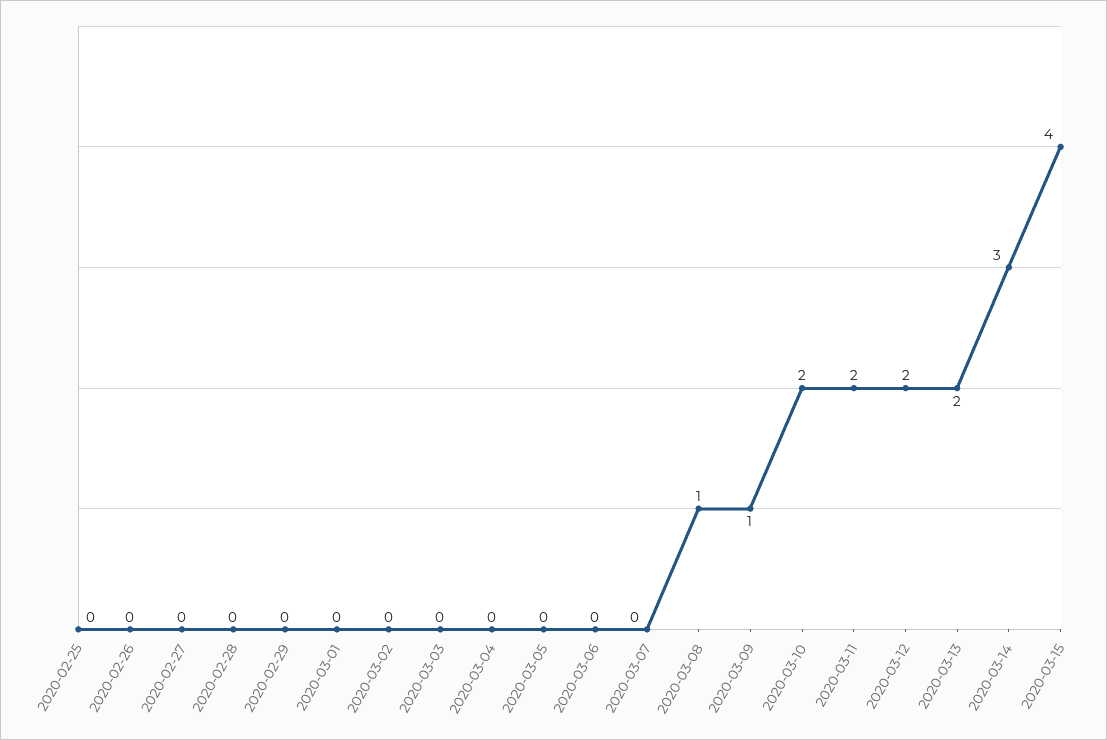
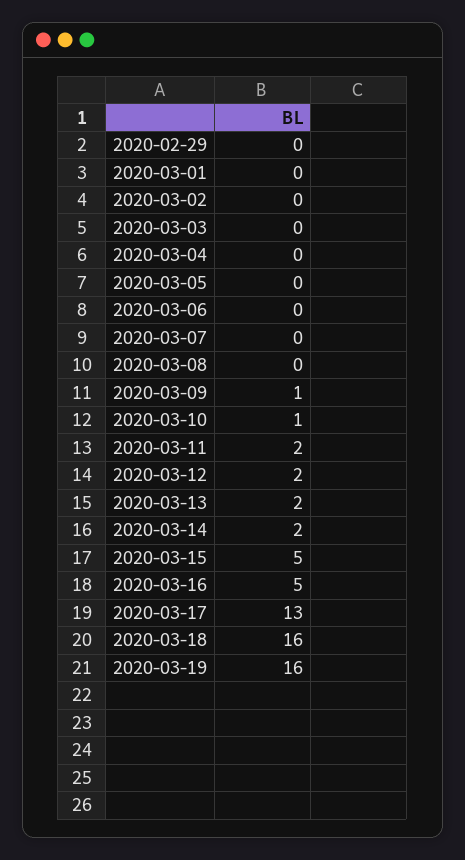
2020-02-25: 0 -> none
2020-02-26: 0 -> none
2020-02-27: 0 -> none
2020-02-28: 0 -> none
2020-03-08: 1 -> 0
2020-03-10: 2 -> 1
2020-03-14: 3 -> 2
2020-03-15: 4 -> 5
2020-03-16: none -> 5
2020-03-17: none -> 13
2020-03-18: none -> 16
2020-03-19: none -> 16

